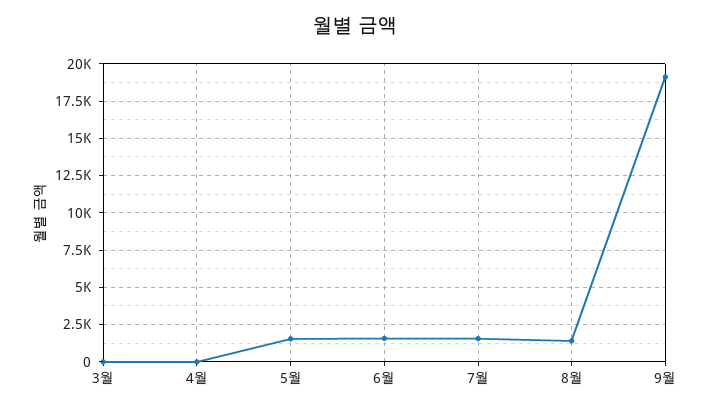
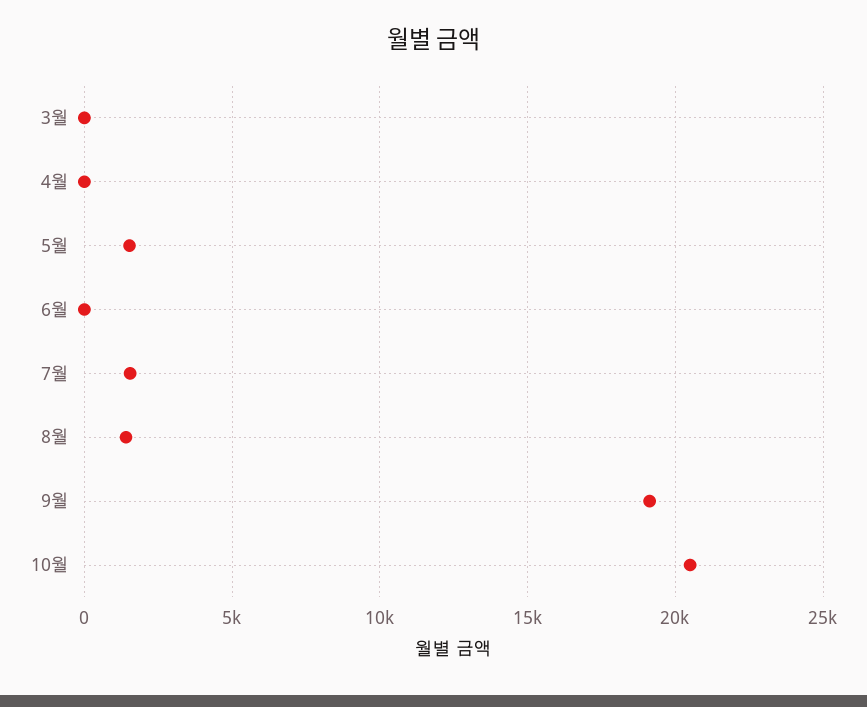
6월: 1500 -> 0
10월: none -> 20500

